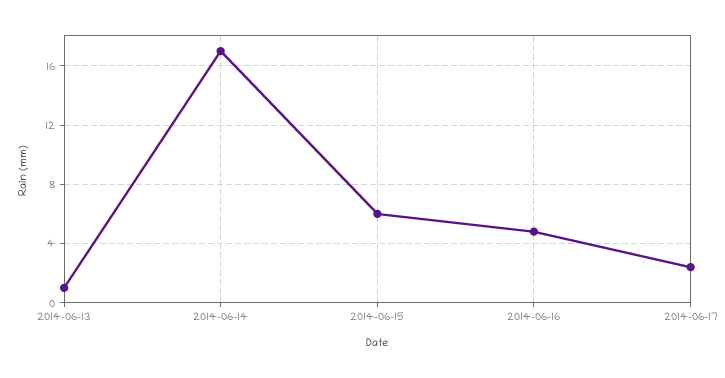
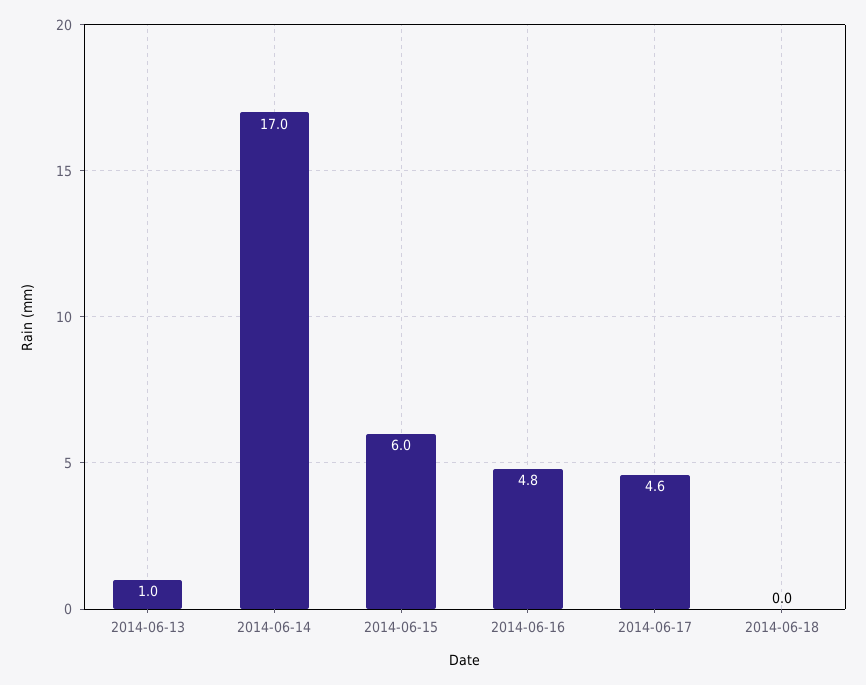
2014-06-17: 2.5 -> 4.6
2014-06-18: none -> 0

